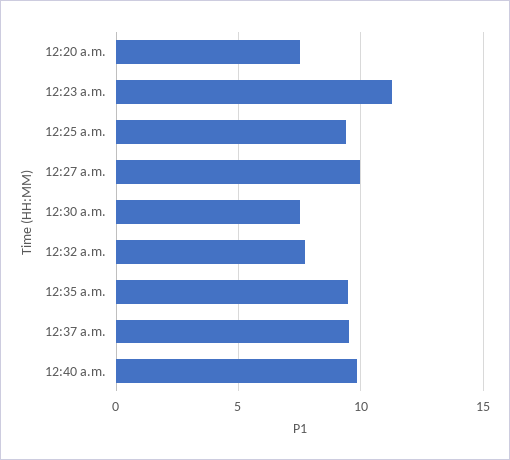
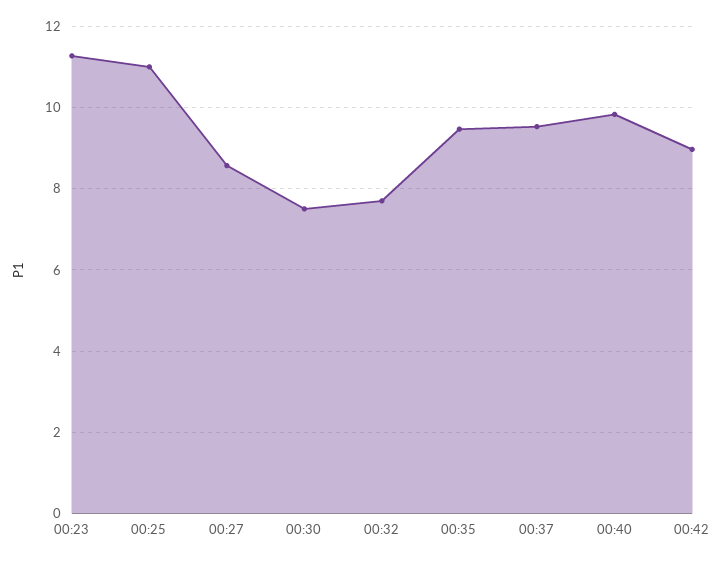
12:20 a.m.: 7.5 -> none
12:25 a.m.: 9.5 -> 11
12:27 a.m.: 10 -> 8.6
00:42: none -> 9

